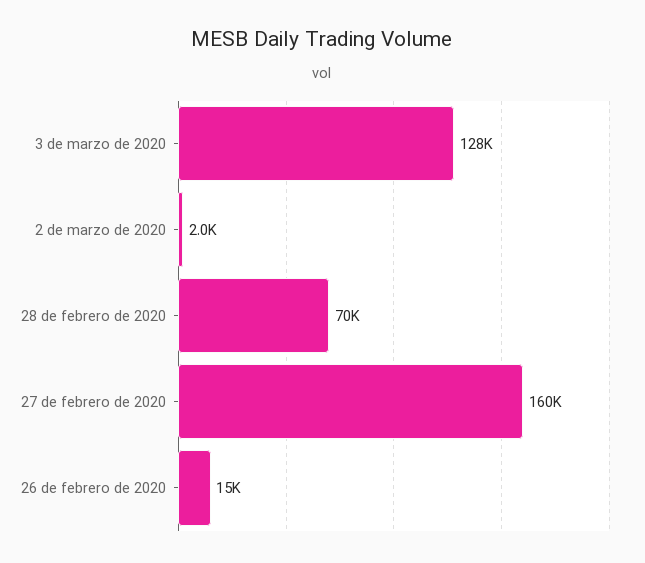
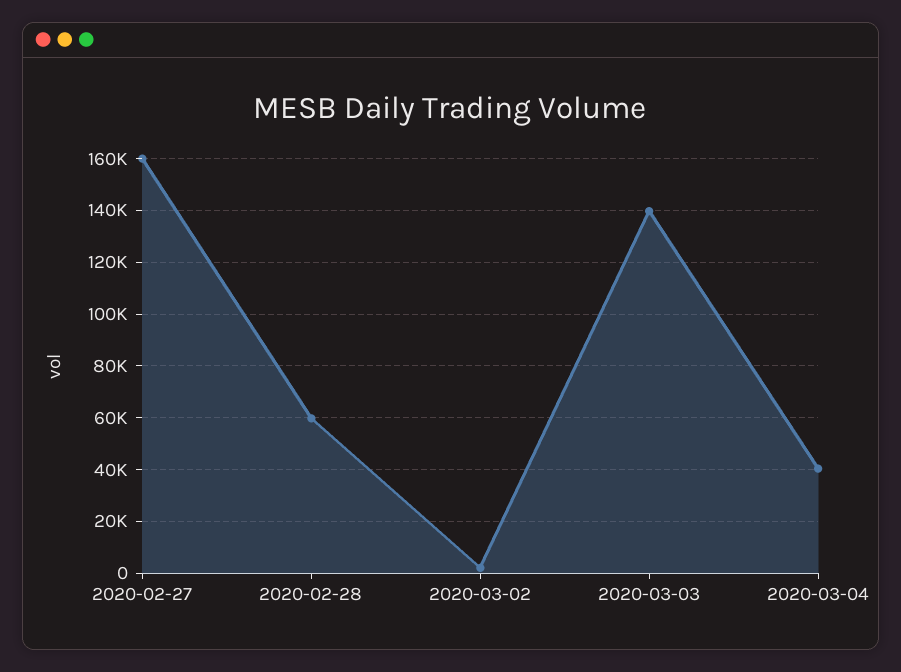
3 de marzo de 2020: 128000 -> 140000
28 de febrero de 2020: 70000 -> 60000
26 de febrero de 2020: 15000 -> none
2020-03-04: none -> 40000

